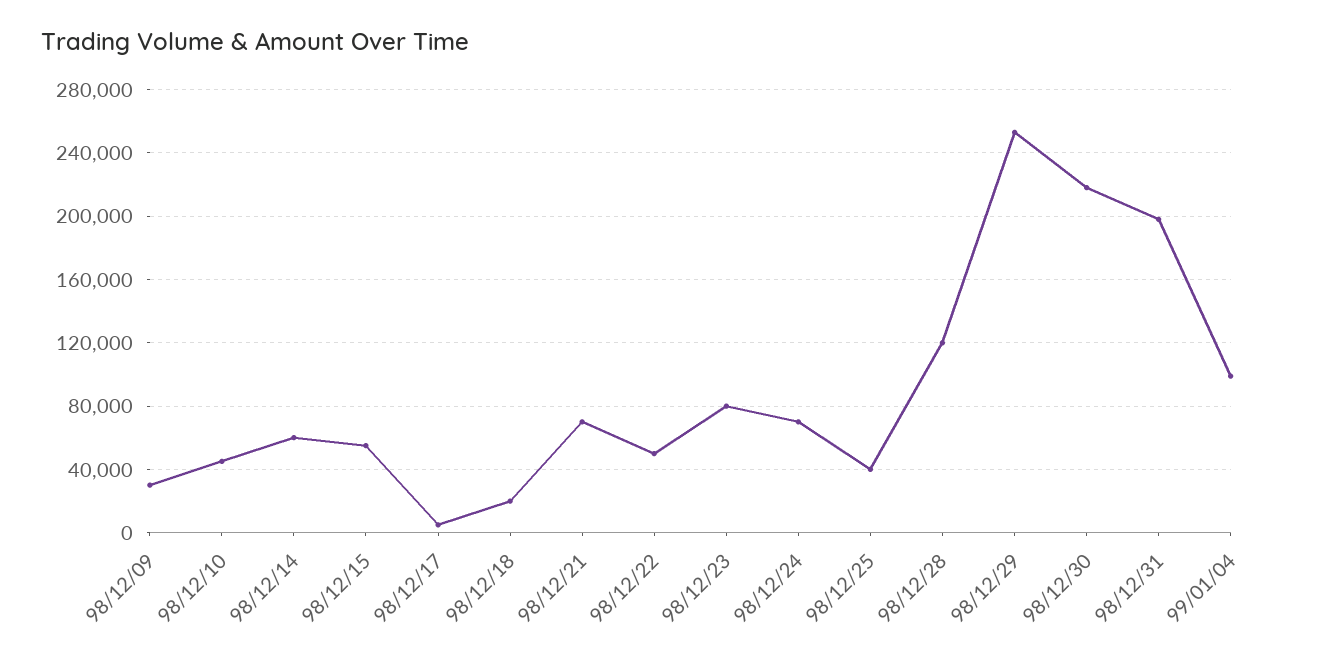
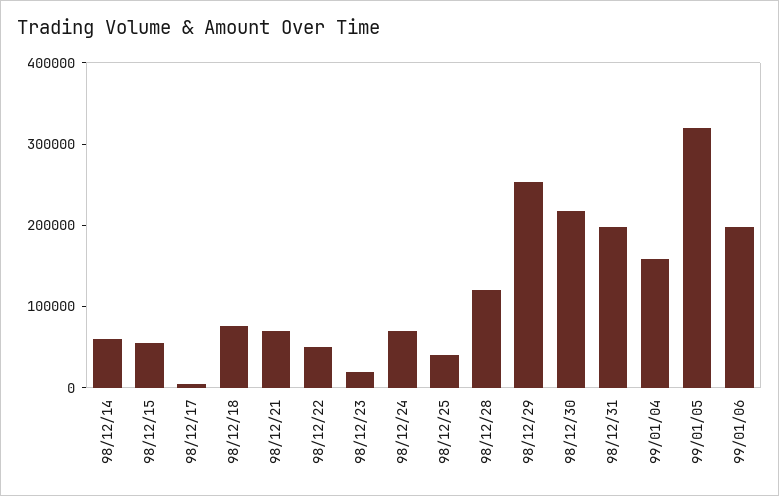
98/12/09: 30000 -> none
98/12/10: 45000 -> none
98/12/18: 20000 -> 80000
98/12/23: 80000 -> 20000
99/01/04: 100000 -> 160000
99/01/05: none -> 320000
99/01/06: none -> 200000

